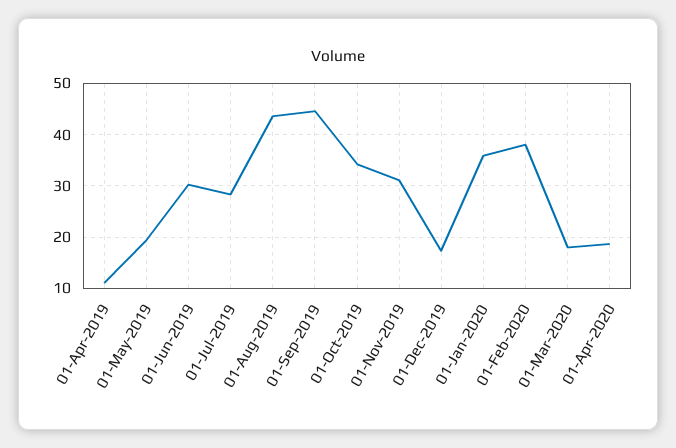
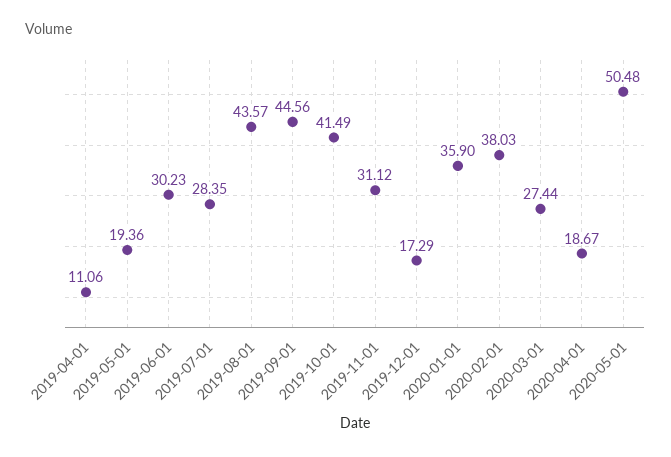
01-Oct-2019: 34 -> 41.49
01-Mar-2020: 18 -> 27.44
2020-05-01: none -> 50.48

